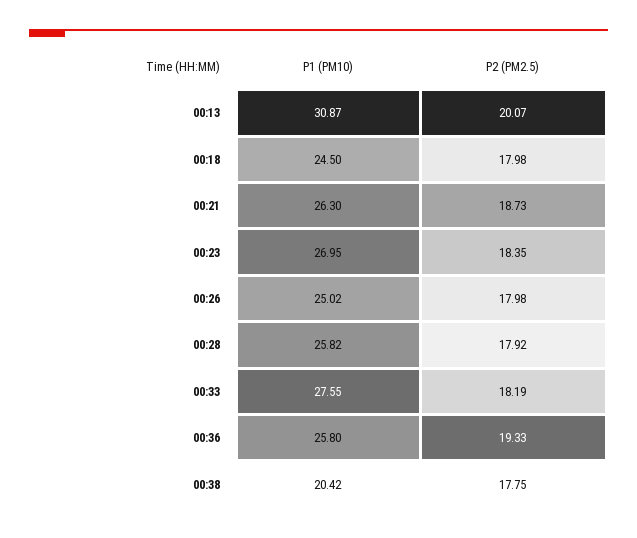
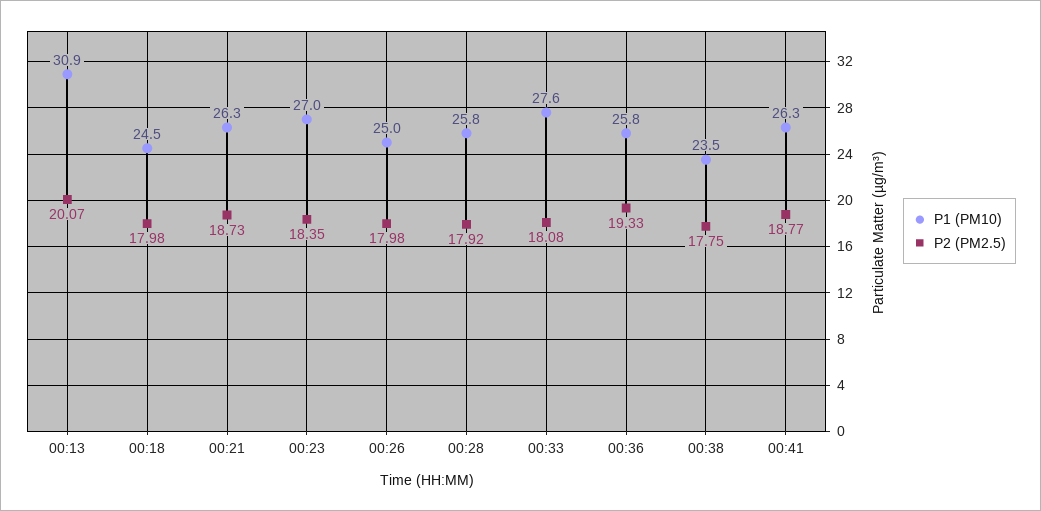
P2 (PM2.5), 00:33: 18.19 -> 18.08
P1 (PM10), 00:38: 20.42 -> 23.5
P1 (PM10), 00:41: none -> 26.3
P2 (PM2.5), 00:41: none -> 18.77

